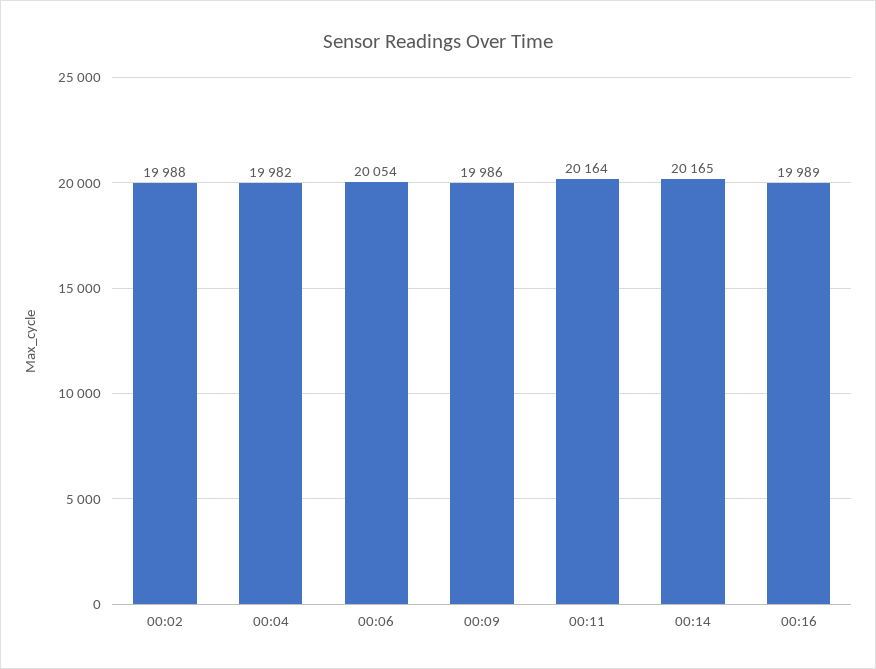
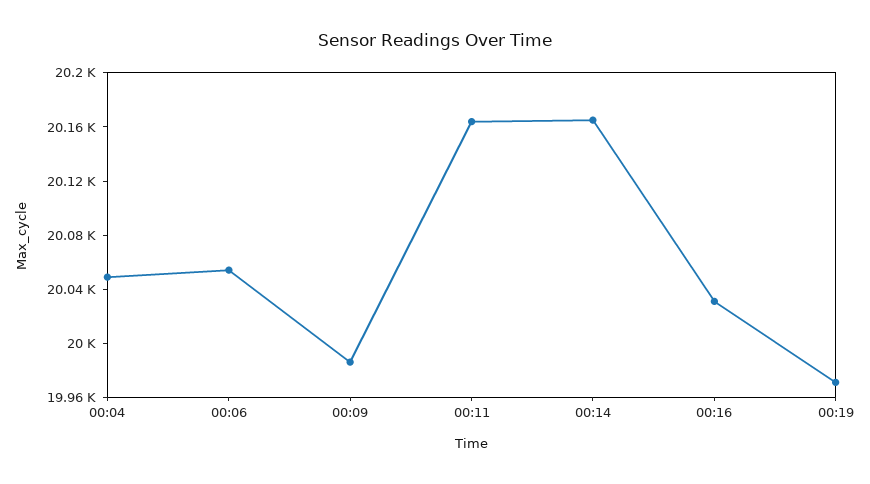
00:02: 19988 -> none
00:04: 19982 -> 20050
00:16: 19989 -> 20030
00:19: none -> 19970

